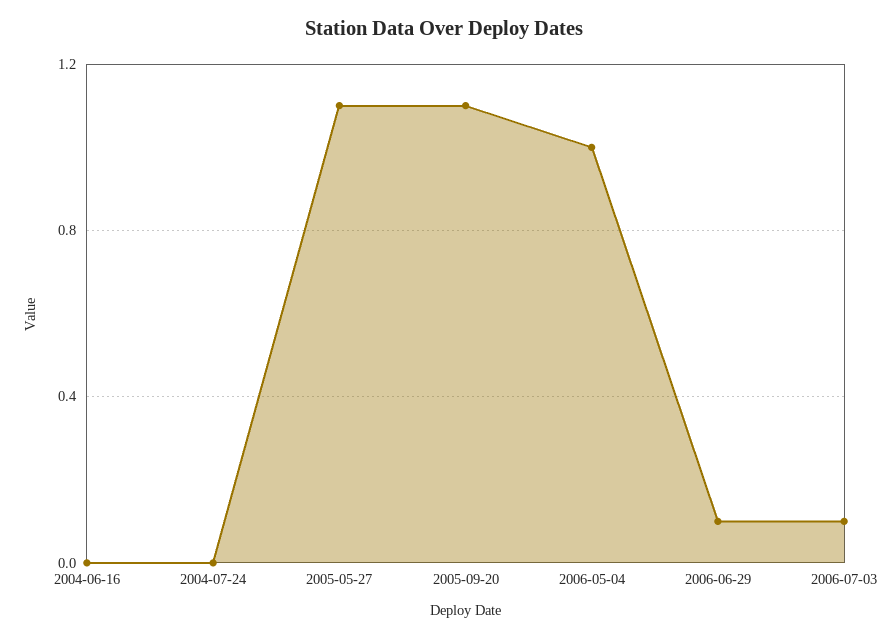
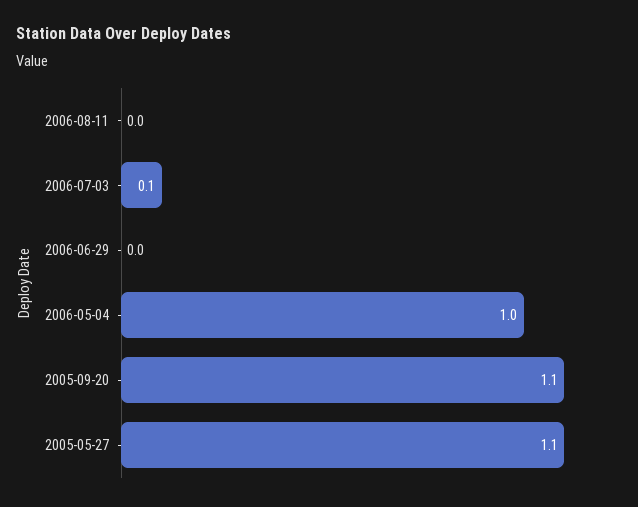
2004-06-16: 0 -> none
2004-07-24: 0 -> none
2006-06-29: 0.1 -> 0
2006-08-11: none -> 0

